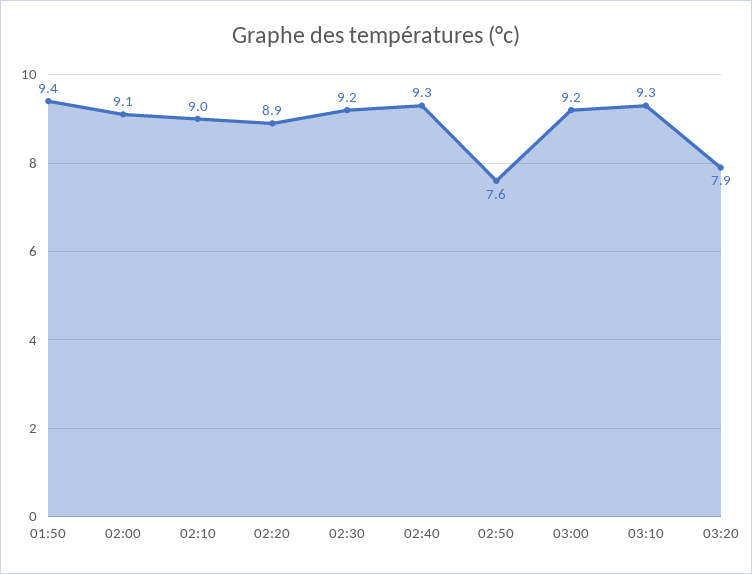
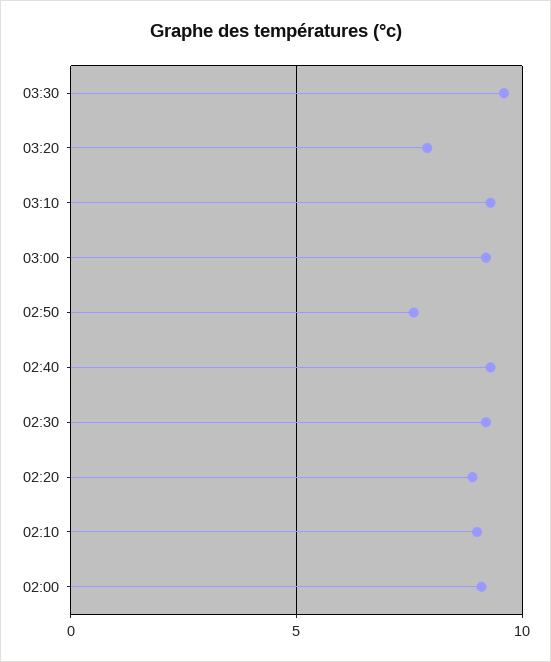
01:50: 9.4 -> none
03:30: none -> 9.5

